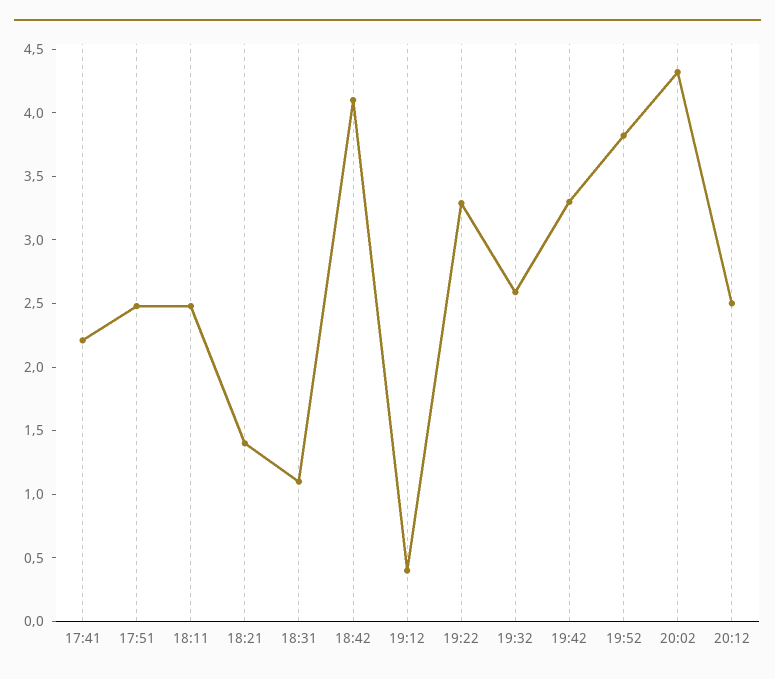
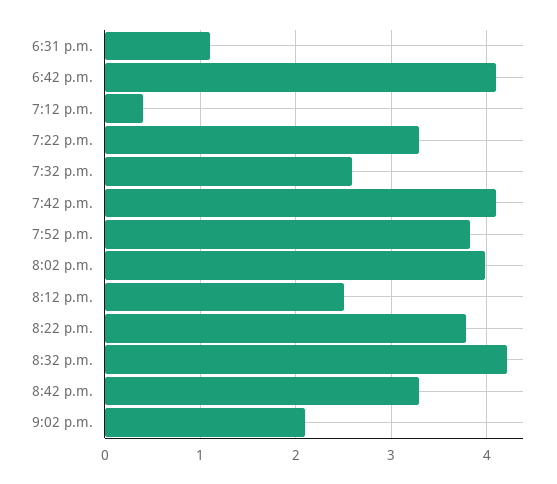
17:41: 2.2 -> none
17:51: 2.5 -> none
18:11: 2.5 -> none
18:21: 1.4 -> none
19:42: 3.3 -> 4.1
20:02: 4.3 -> 4
8:22 p.m.: none -> 3.8
8:32 p.m.: none -> 4.2
8:42 p.m.: none -> 3.3
9:02 p.m.: none -> 2.1

